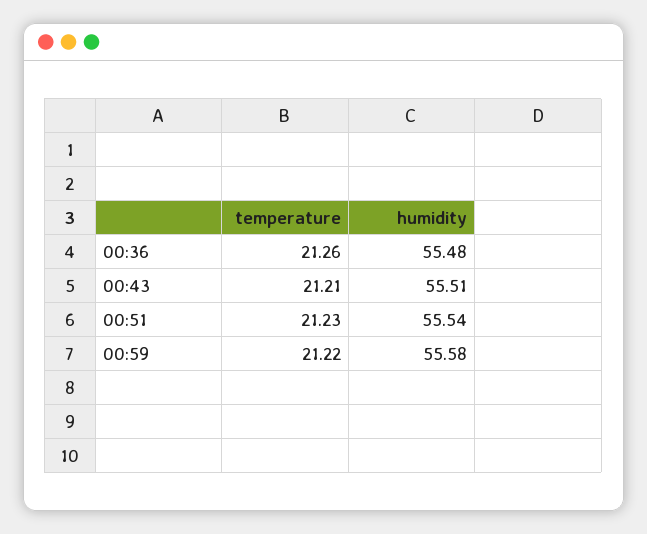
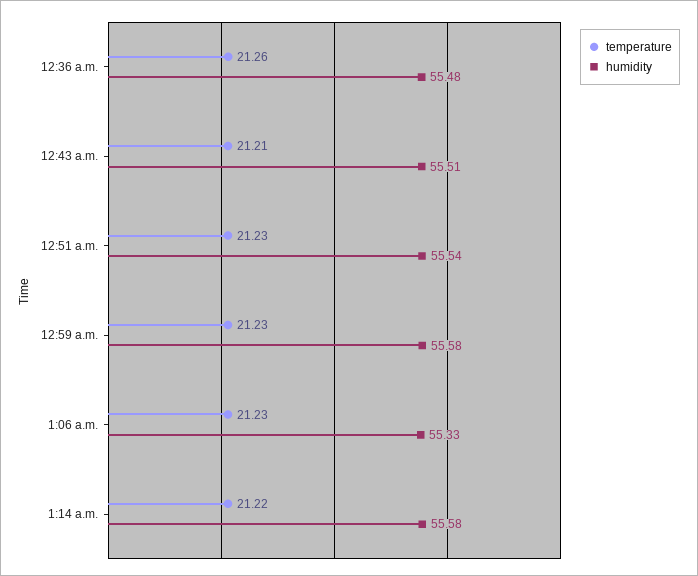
temperature, 00:59: 21.22 -> 21.23
temperature, 1:06 a.m.: none -> 21.23
humidity, 1:06 a.m.: none -> 55.33
temperature, 1:14 a.m.: none -> 21.22
humidity, 1:14 a.m.: none -> 55.58

